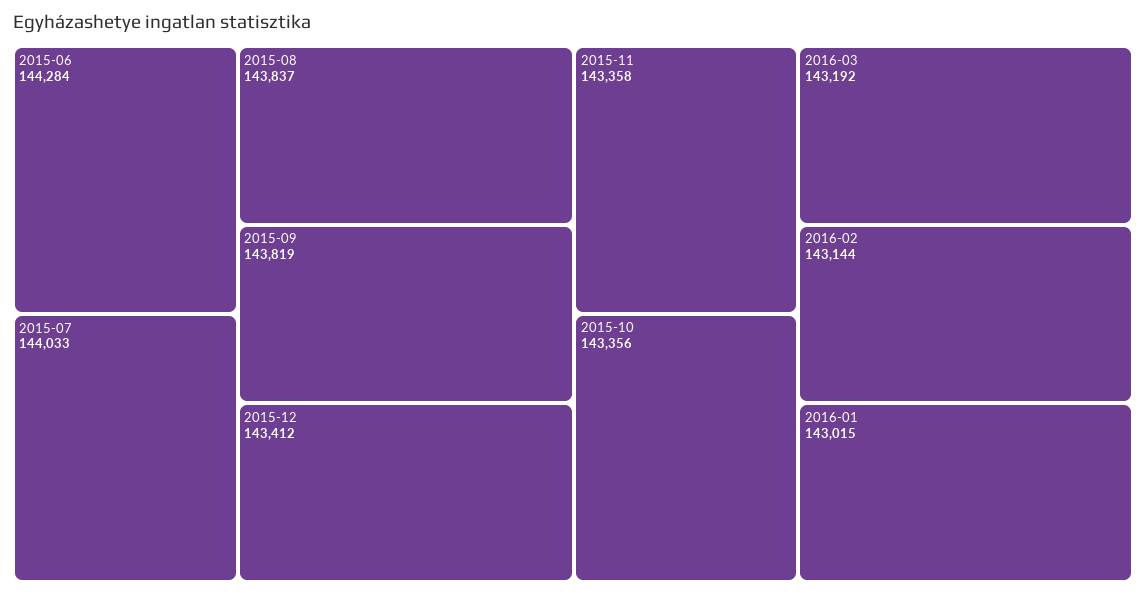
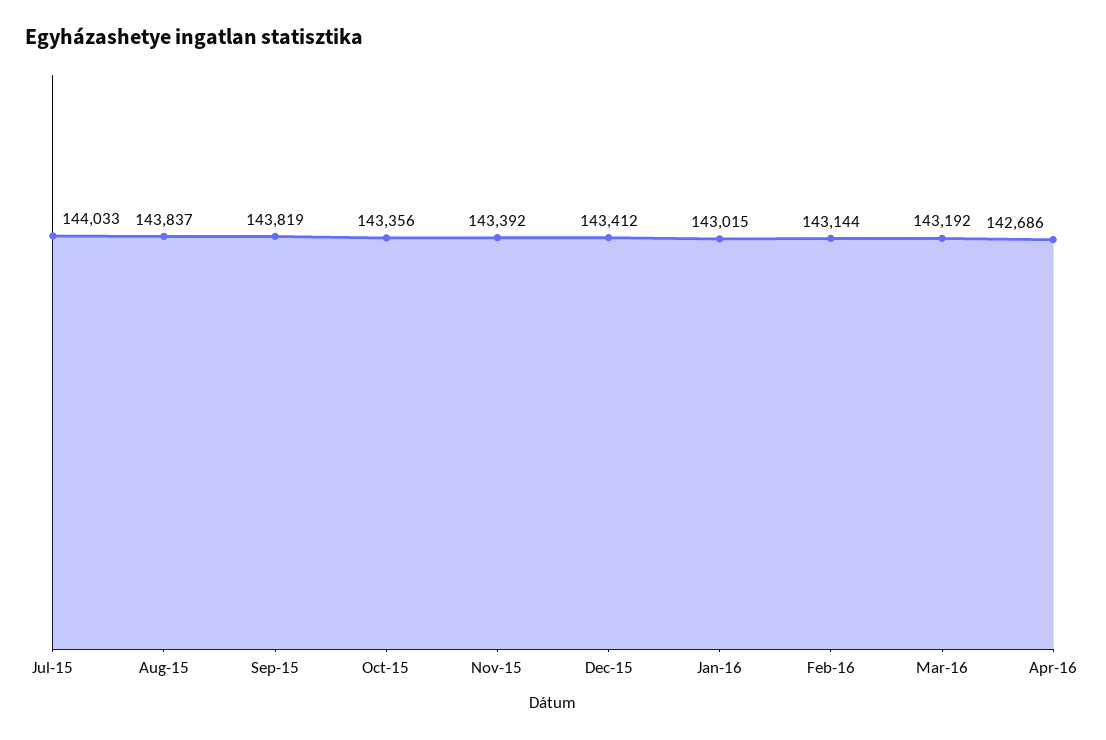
2015-06: 144284 -> none
2015-11: 143358 -> 143392
Apr-16: none -> 142686

